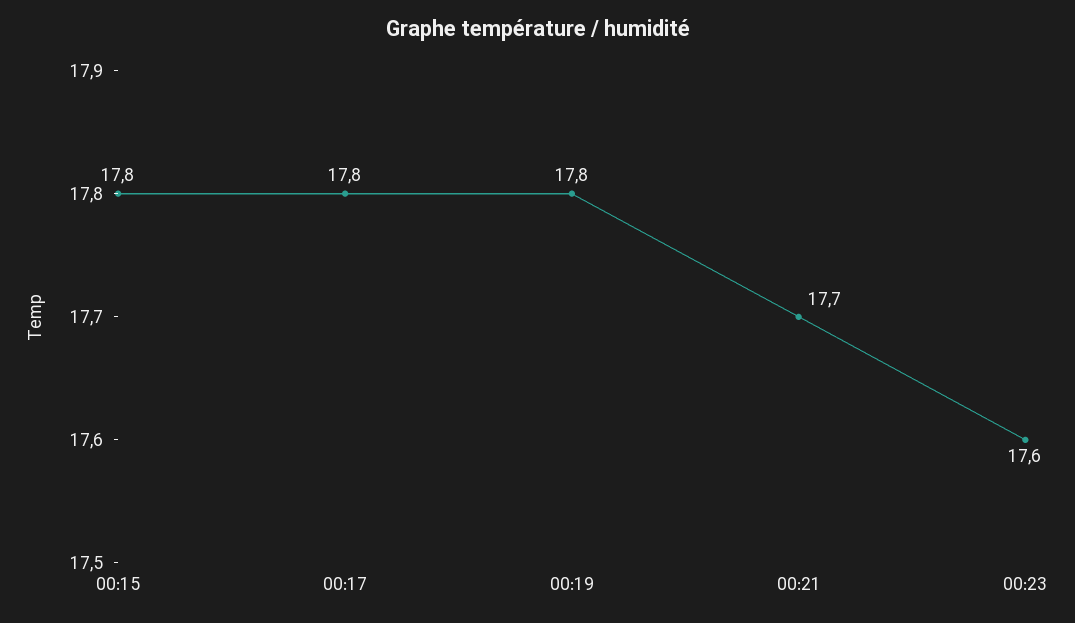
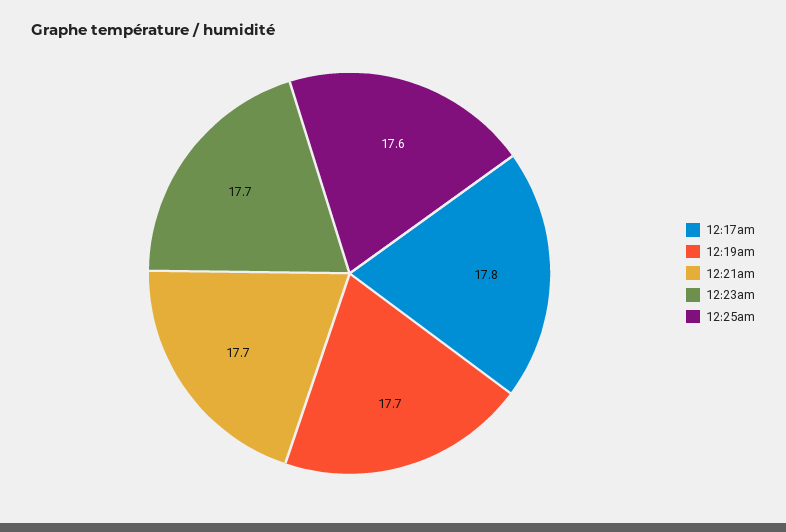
00:15: 17.8 -> none
00:19: 17.8 -> 17.7
00:23: 17.6 -> 17.7
12:25am: none -> 17.6

